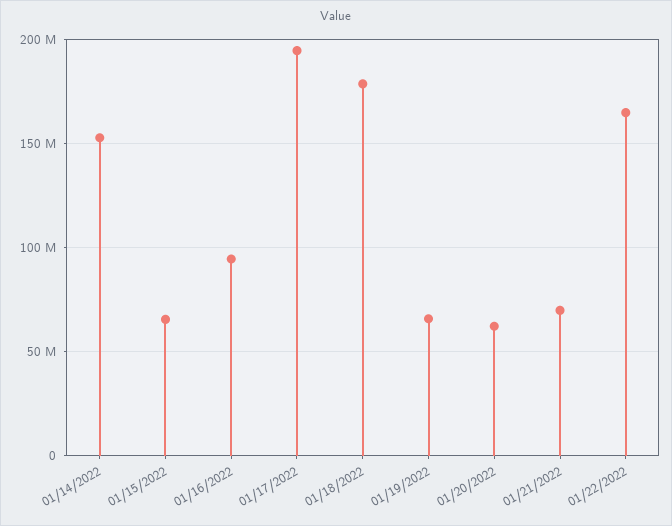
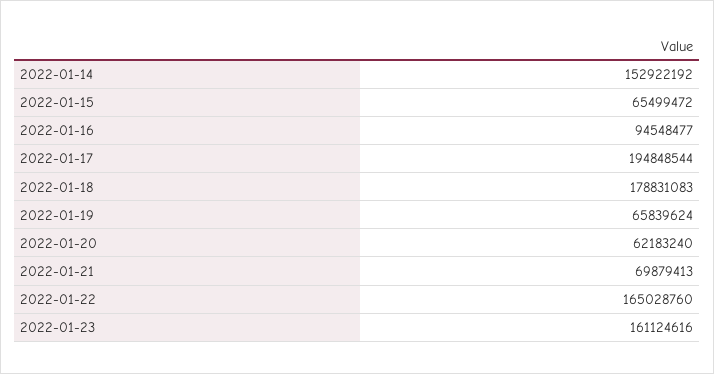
2022-01-23: none -> 161124616

